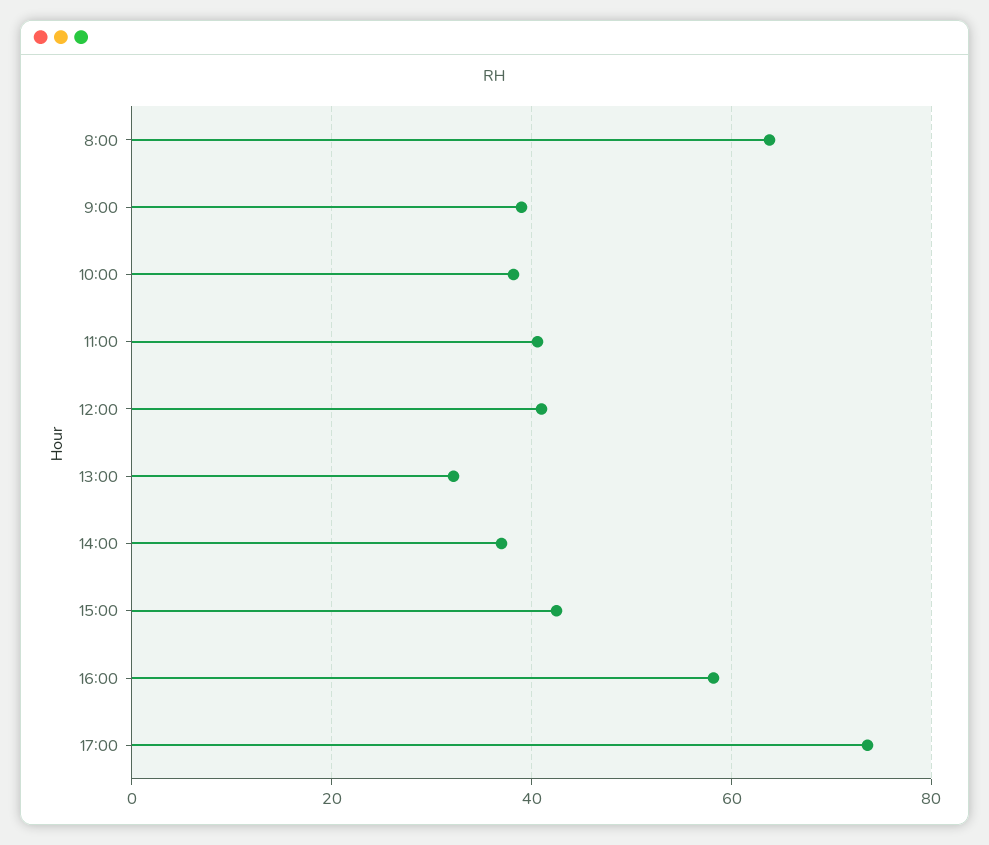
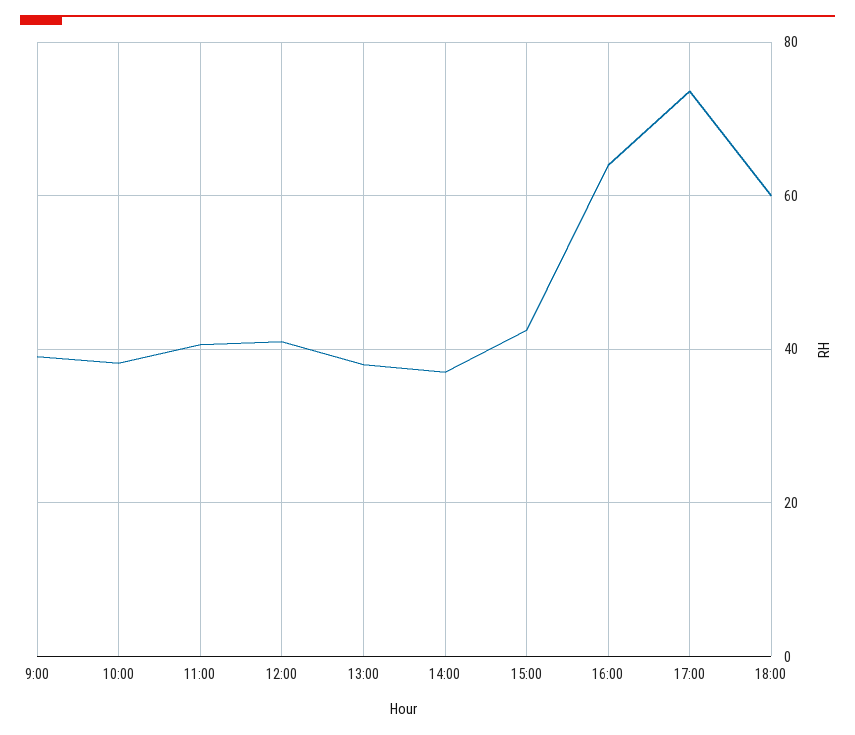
8:00: 64 -> none
13:00: 32 -> 38
16:00: 58 -> 64
18:00: none -> 60

